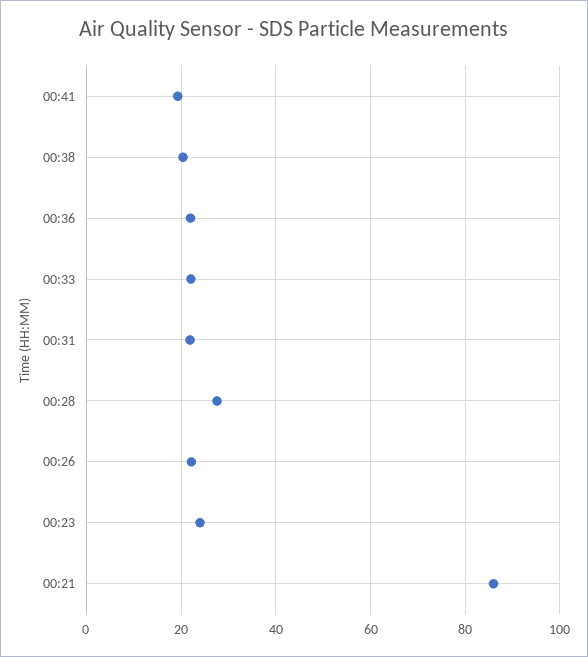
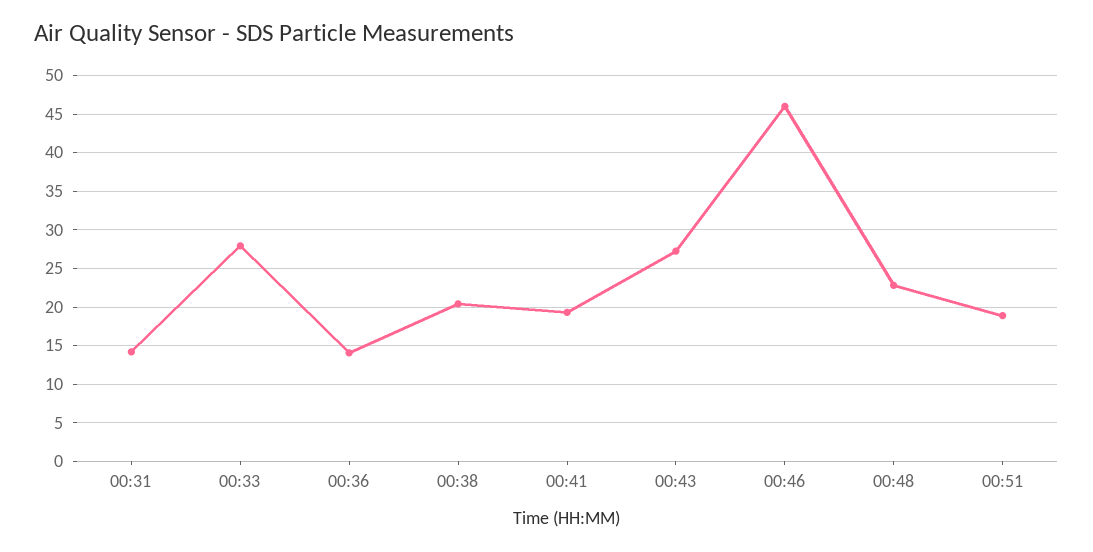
00:36: 22 -> 14
00:33: 22 -> 28
00:31: 22 -> 14
00:28: 28 -> none
00:26: 22 -> none
00:23: 24 -> none
00:21: 86 -> none
00:43: none -> 27
00:46: none -> 46
00:48: none -> 23
00:51: none -> 19

